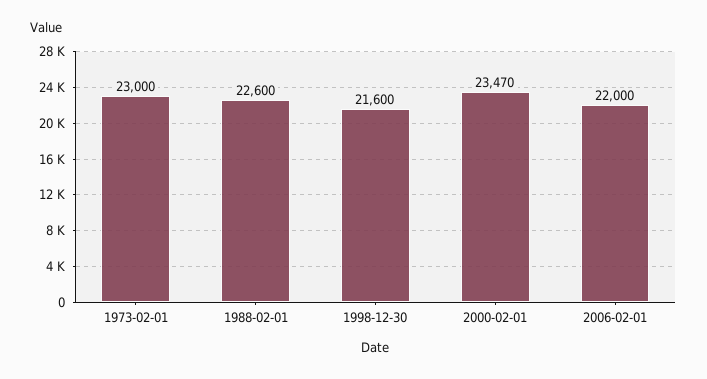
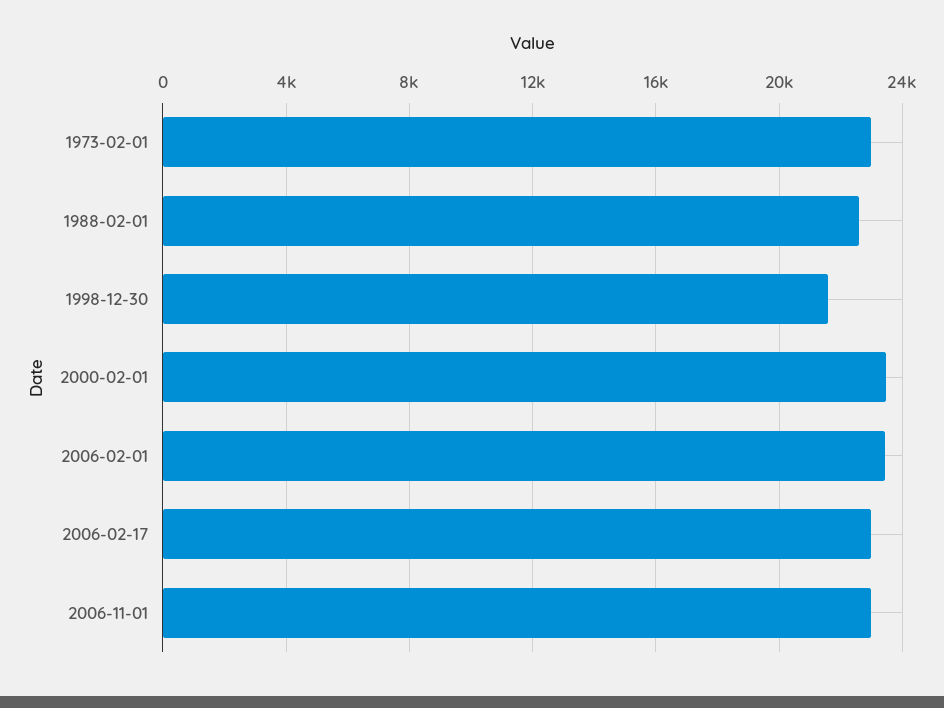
2006-02-01: 22000 -> 23500
2006-02-17: none -> 23000
2006-11-01: none -> 23000

